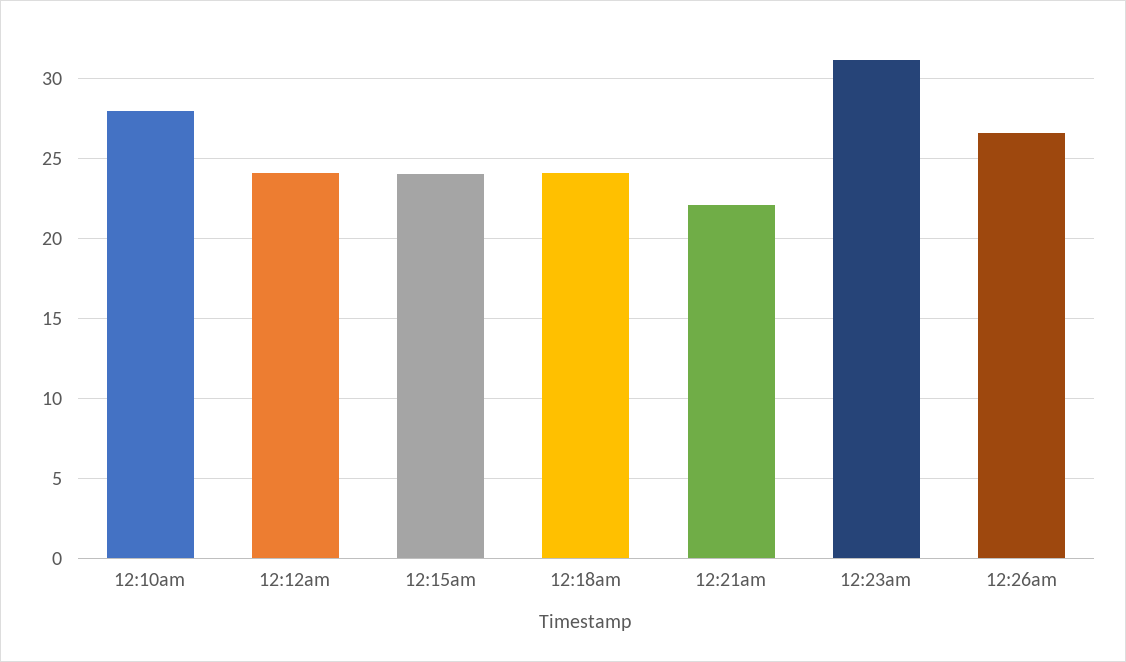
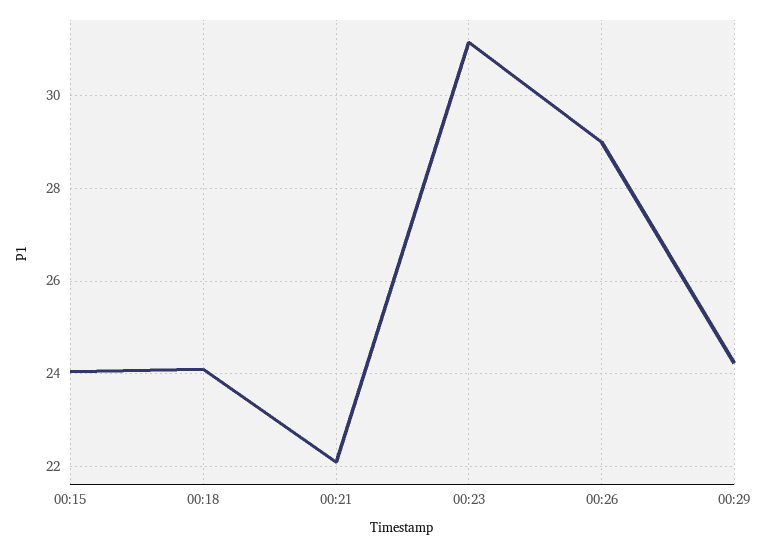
12:10am: 28 -> none
12:12am: 24 -> none
12:26am: 26.5 -> 29
00:29: none -> 24.2

